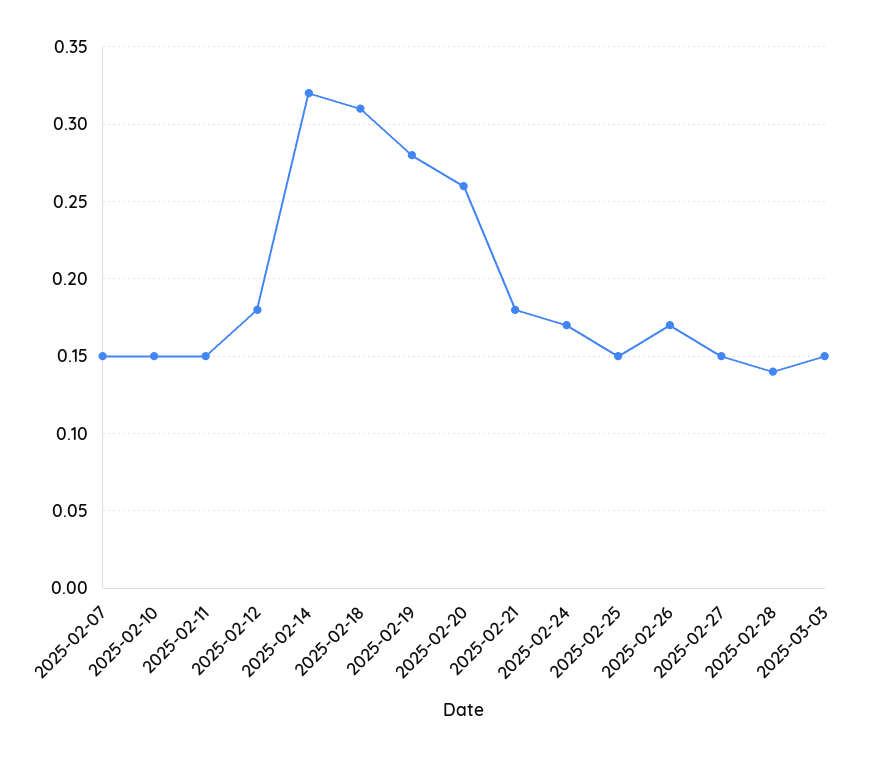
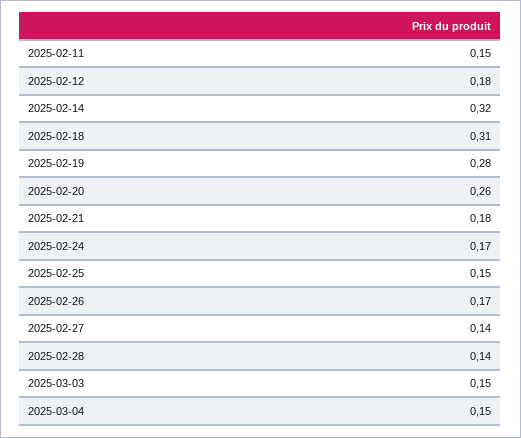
2025-02-07: 0.15 -> none
2025-02-10: 0.15 -> none
2025-02-27: 0.15 -> 0.14
2025-03-04: none -> 0.15

